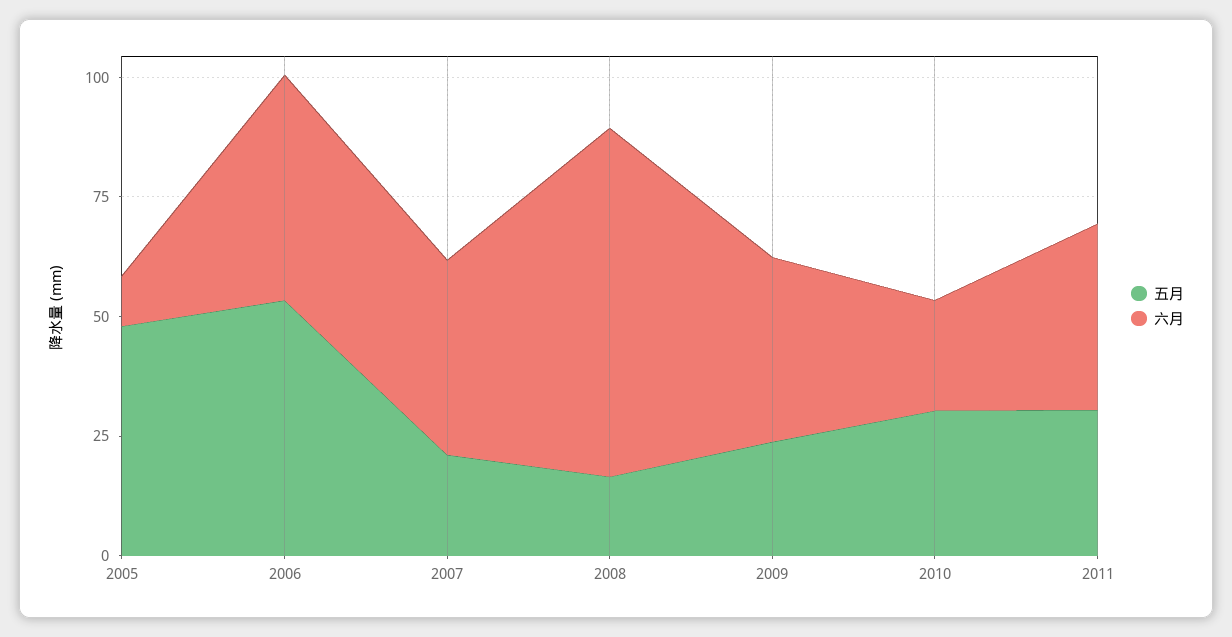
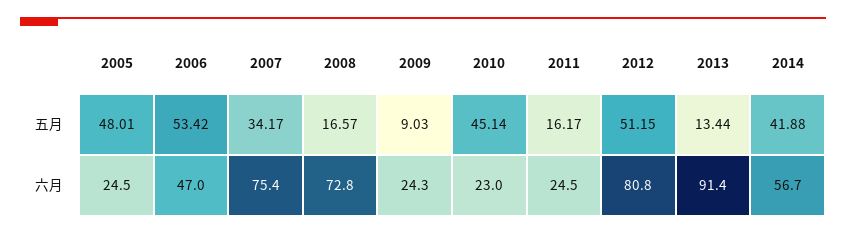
六月, 2005: 10 -> 24.5
五月, 2007: 20 -> 34.17
六月, 2007: 40 -> 75.4
五月, 2009: 25 -> 9.03
六月, 2009: 40 -> 24.3
五月, 2010: 30 -> 45.14
五月, 2011: 30 -> 16.17
六月, 2011: 40 -> 24.5
五月, 2012: none -> 51.15
五月, 2013: none -> 13.44
五月, 2014: none -> 41.88
六月, 2012: none -> 80.8
六月, 2013: none -> 91.4
六月, 2014: none -> 56.7

